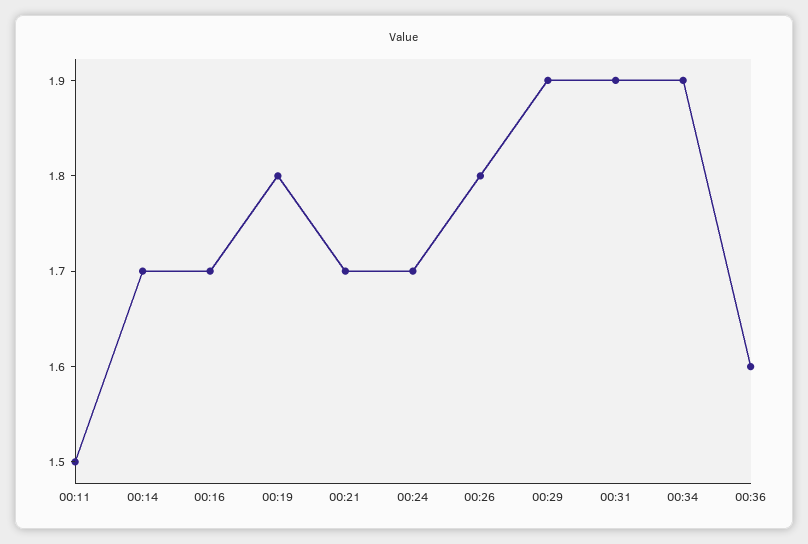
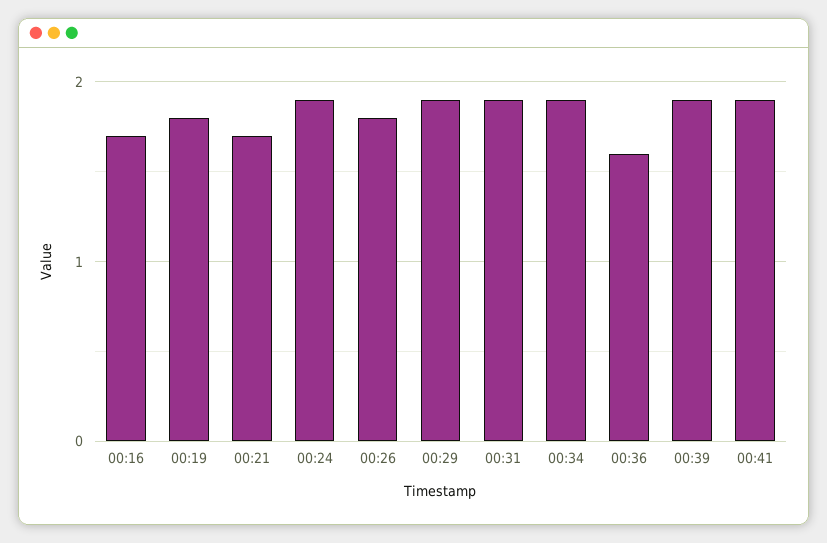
00:11: 1.5 -> none
00:14: 1.7 -> none
00:24: 1.7 -> 1.9
00:39: none -> 1.9
00:41: none -> 1.9

